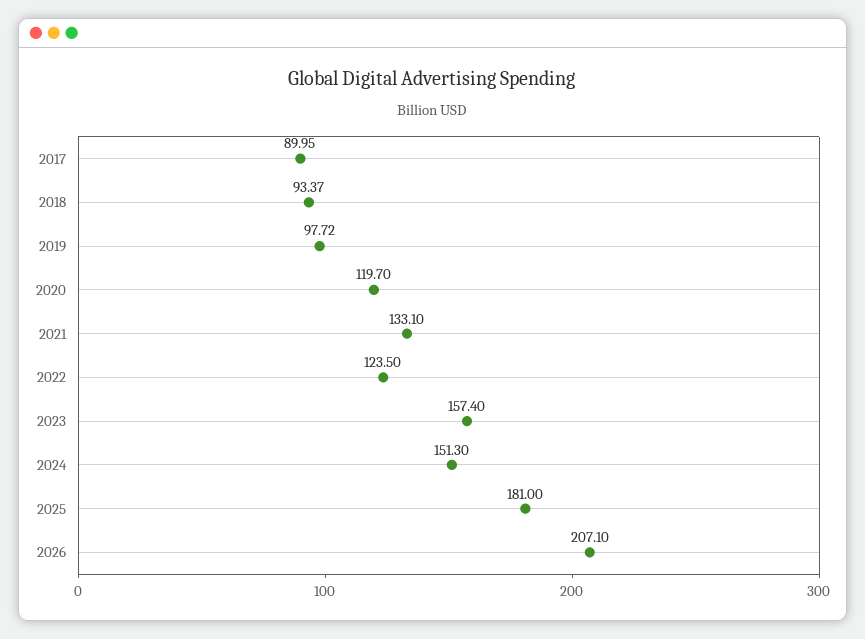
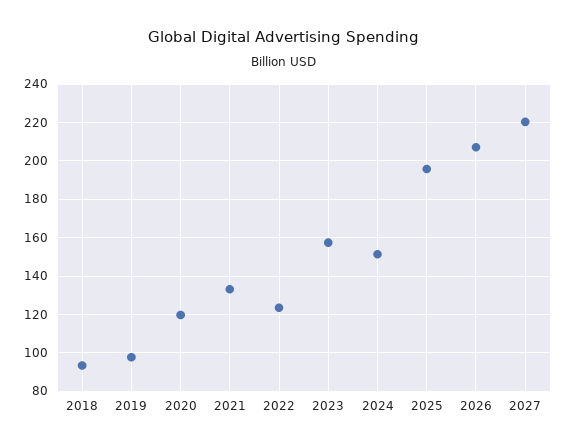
2017: 89.95 -> none
2025: 181 -> 195
2027: none -> 220

